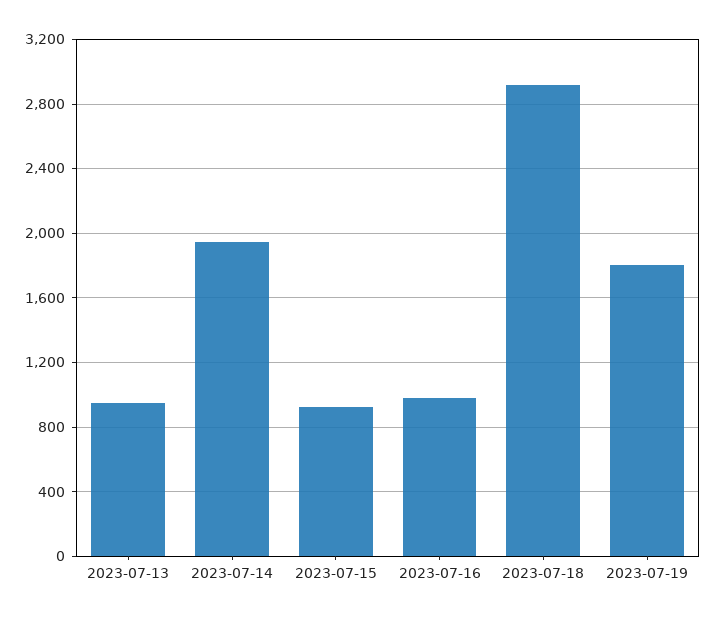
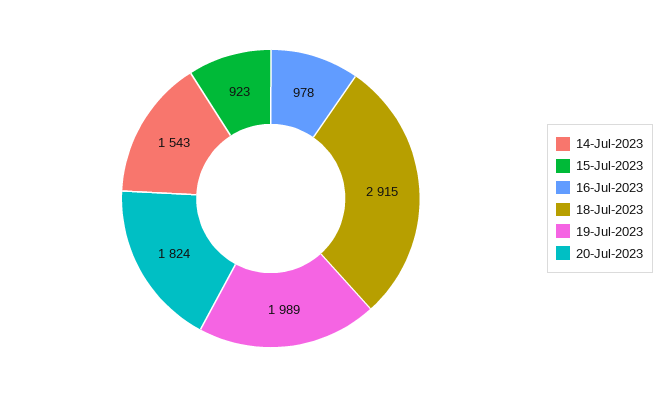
2023-07-13: 950 -> none
2023-07-14: 1950 -> 1543
2023-07-19: 1800 -> 1989
20-Jul-2023: none -> 1824

